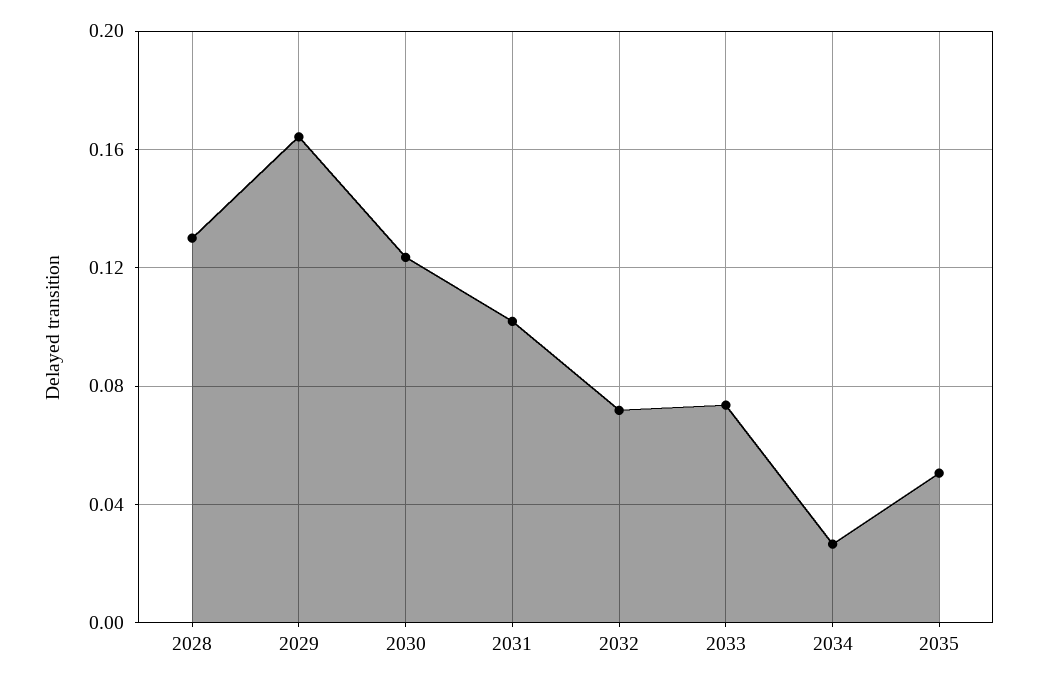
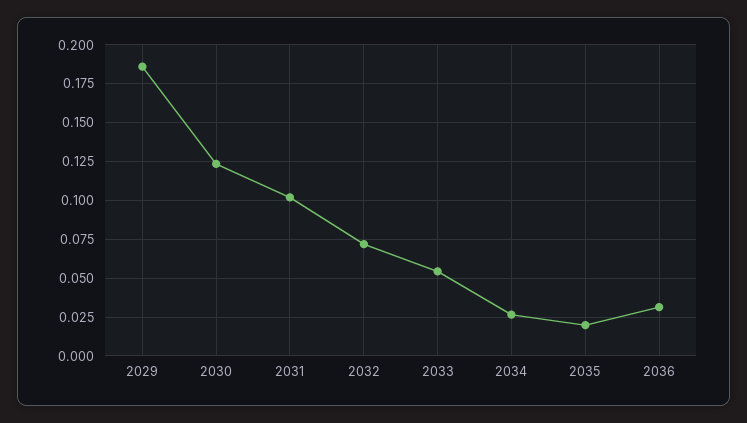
2028: 0.13 -> none
2029: 0.165 -> 0.185
2033: 0.075 -> 0.055
2035: 0.05 -> 0.02
2036: none -> 0.03

